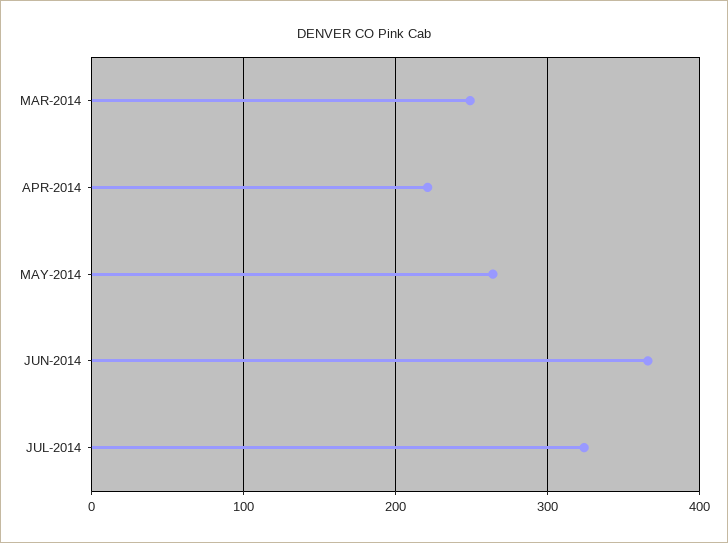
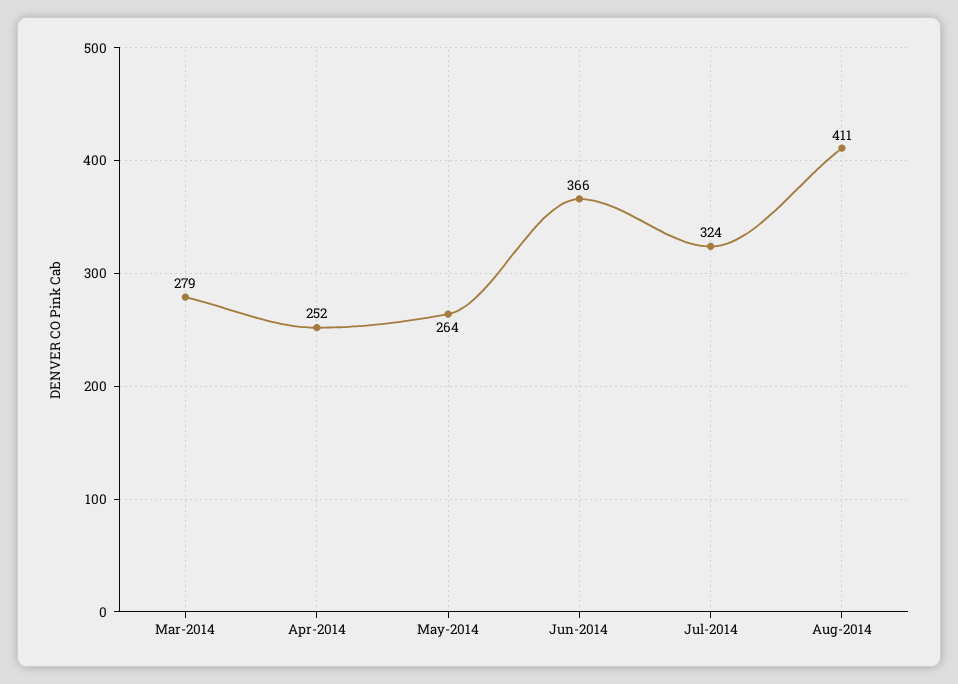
MAR-2014: 250 -> 279
APR-2014: 220 -> 252
Aug-2014: none -> 411

